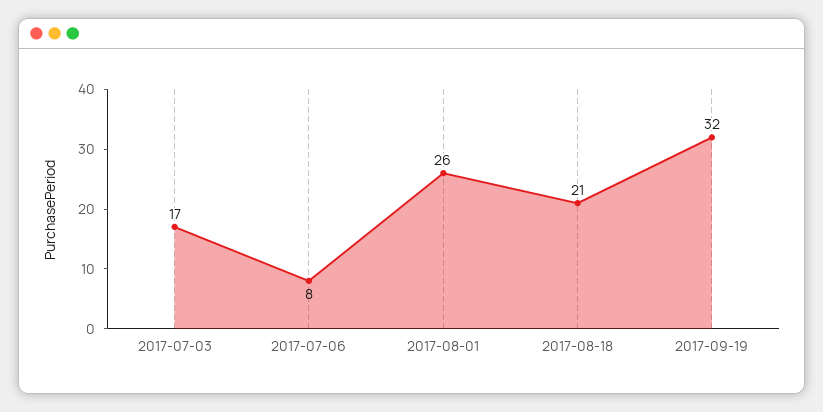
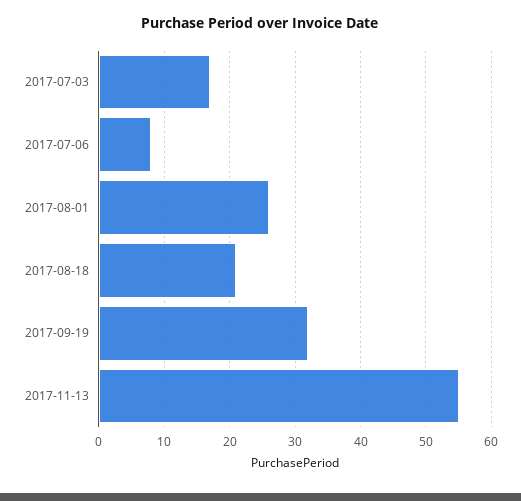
2017-11-13: none -> 55

